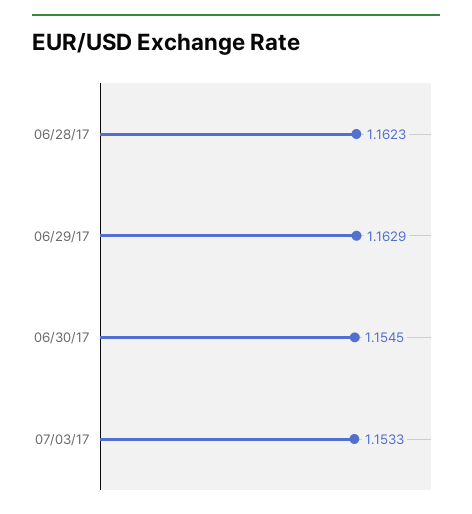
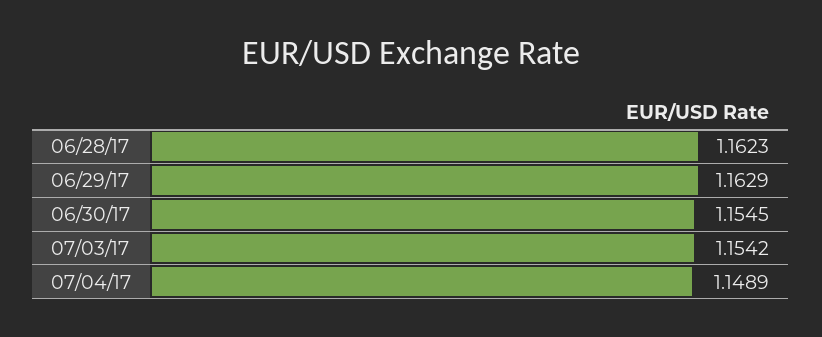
07/03/17: 1.1533 -> 1.1542
07/04/17: none -> 1.1489

